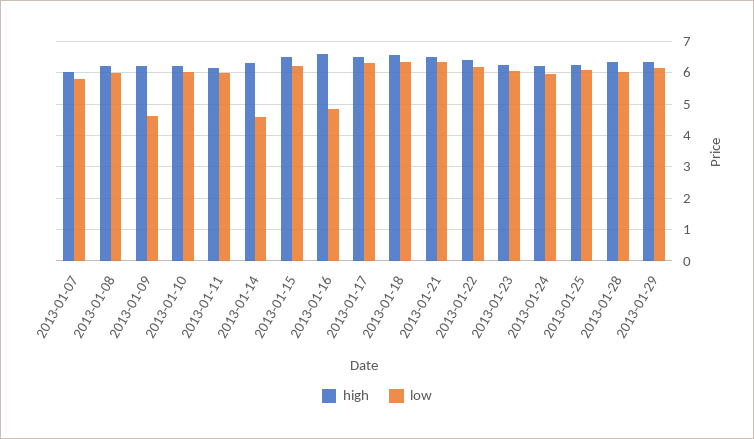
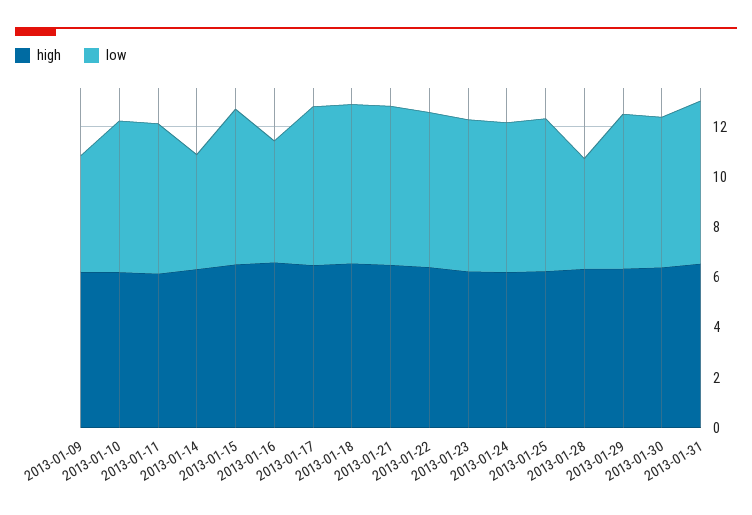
high, 2013-01-07: 6 -> none
low, 2013-01-07: 5.8 -> none
high, 2013-01-08: 6.2 -> none
low, 2013-01-08: 6 -> none
low, 2013-01-28: 6 -> 4.5
high, 2013-01-30: none -> 6.5
low, 2013-01-30: none -> 6
high, 2013-01-31: none -> 6.5
low, 2013-01-31: none -> 6.5

